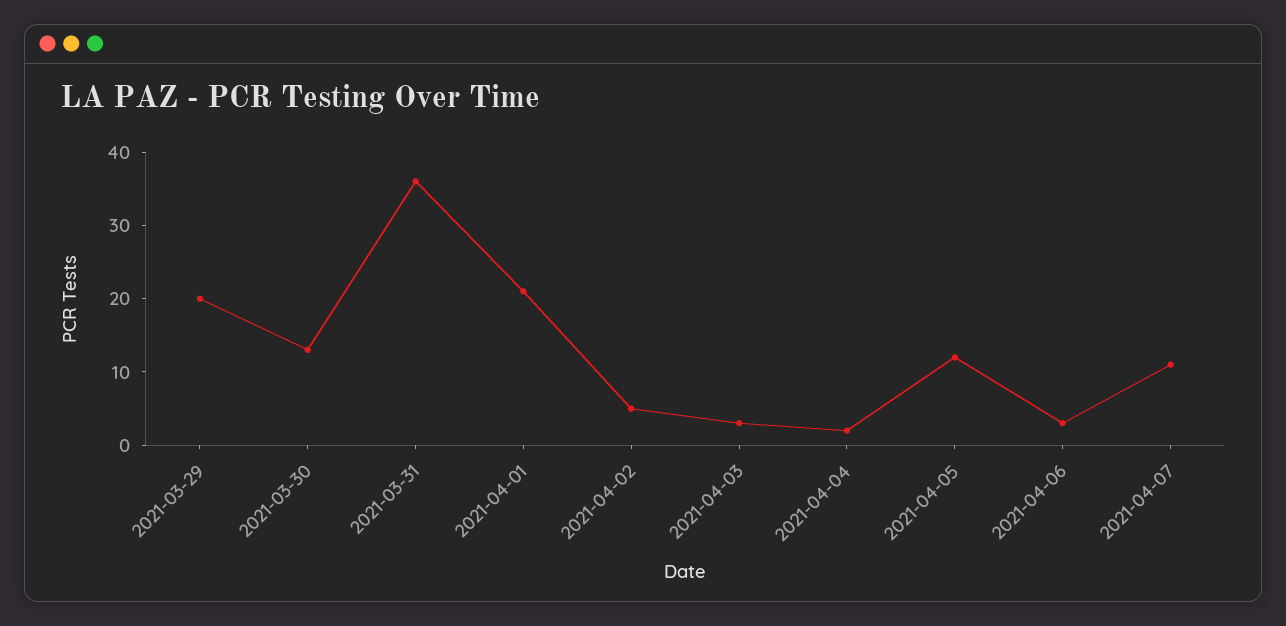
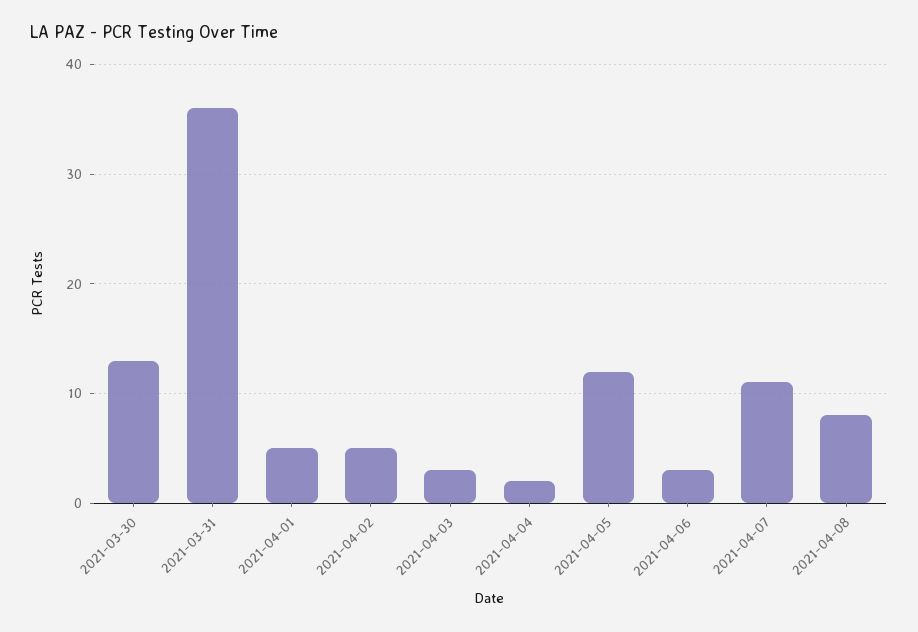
2021-03-29: 20 -> none
2021-04-01: 20 -> 5
2021-04-08: none -> 8

